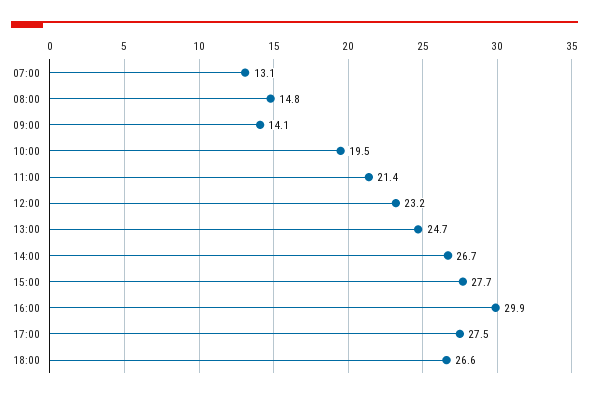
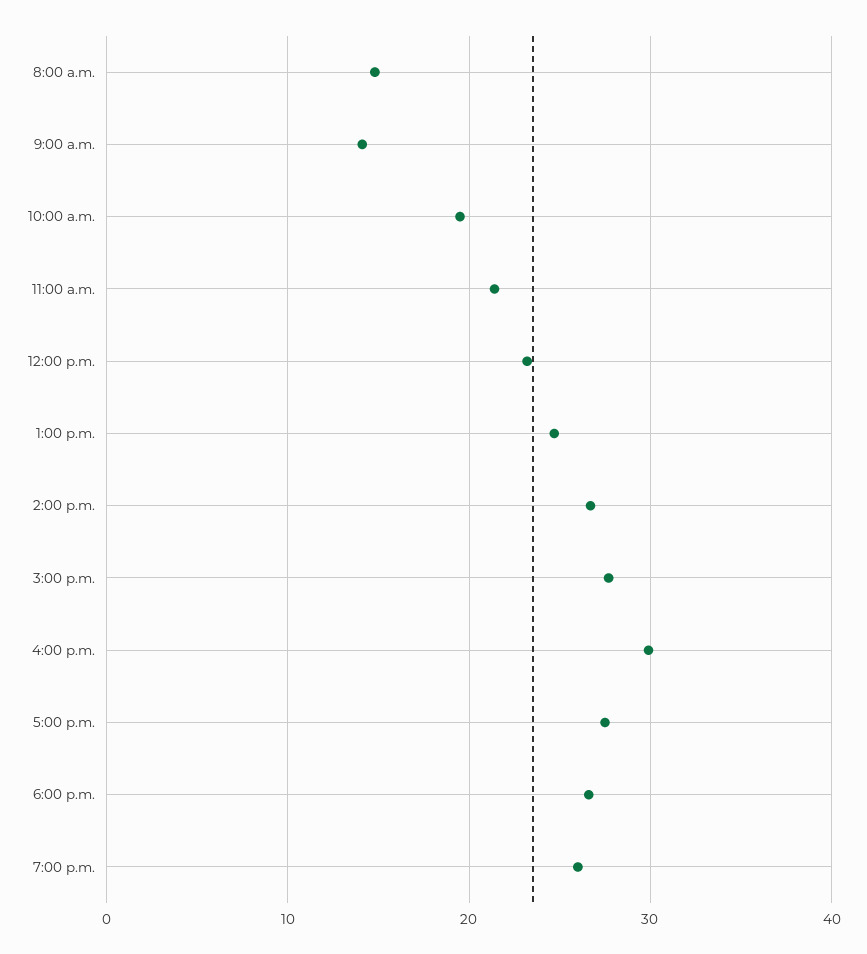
07:00: 13.1 -> none
7:00 p.m.: none -> 26

